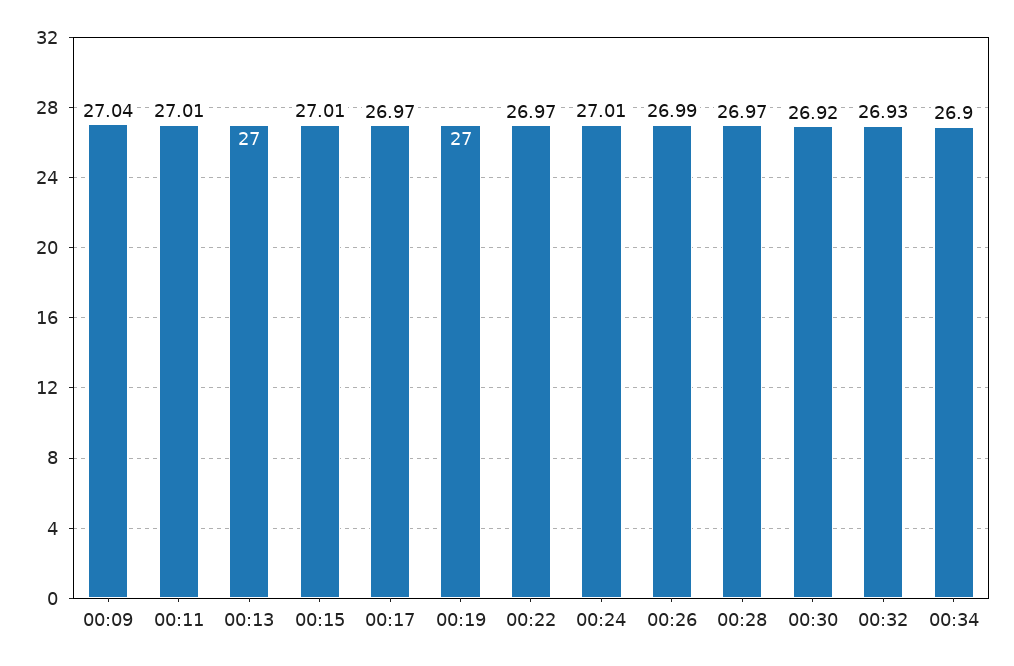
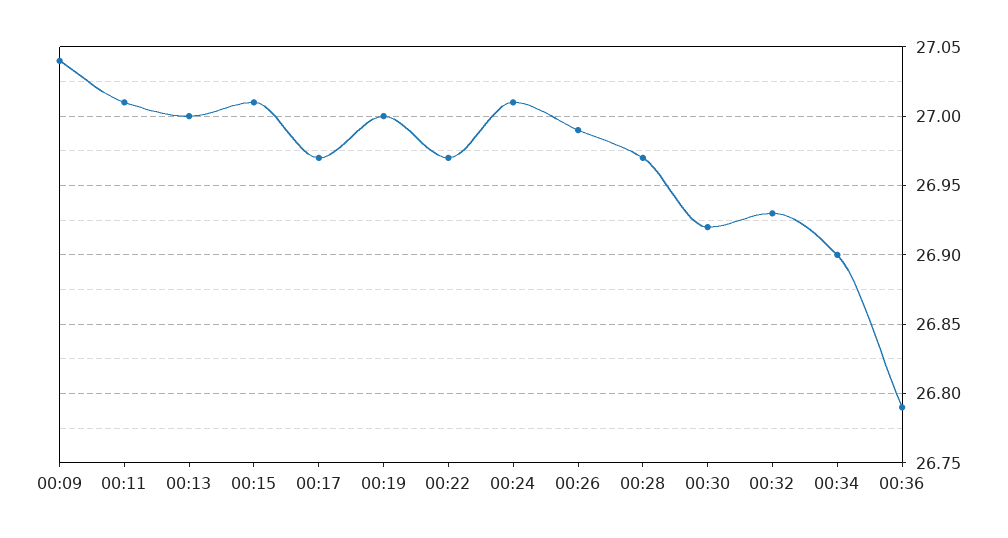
00:36: none -> 26.79

